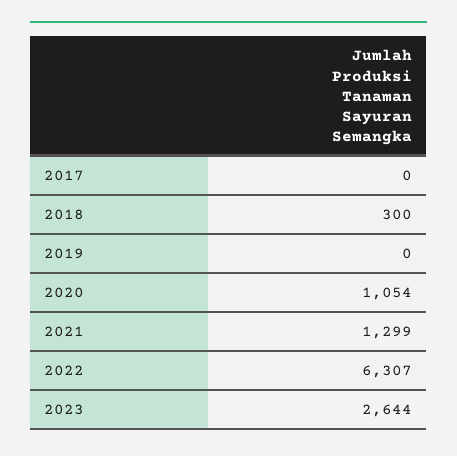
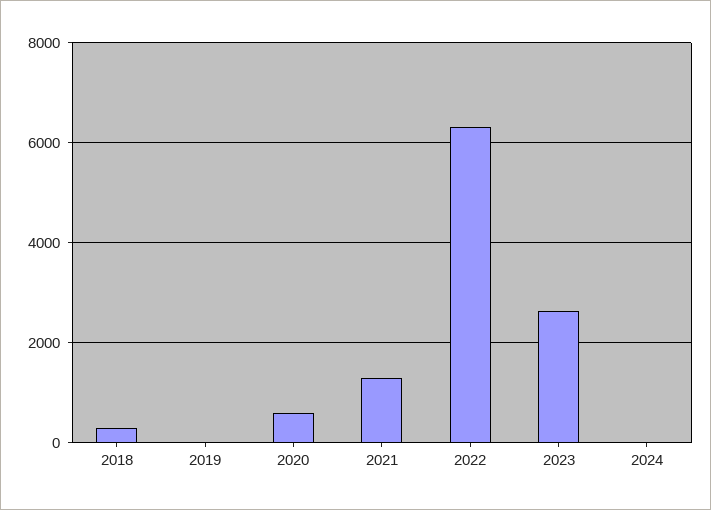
2017: 0 -> none
2020: 1054 -> 600
2024: none -> 0

